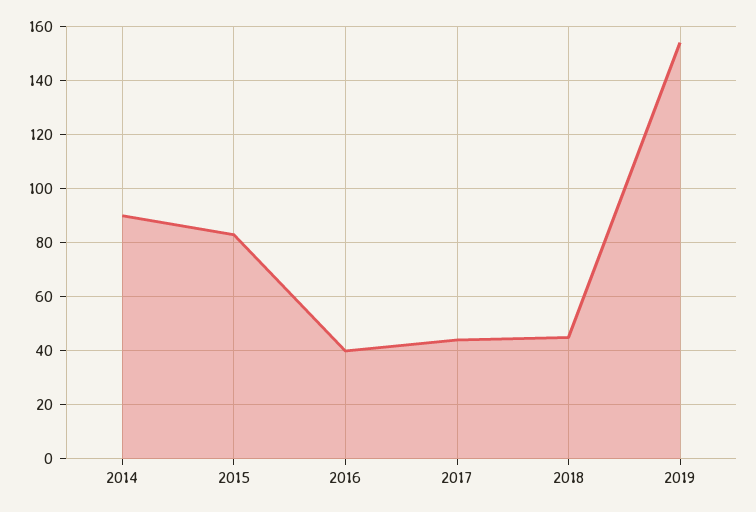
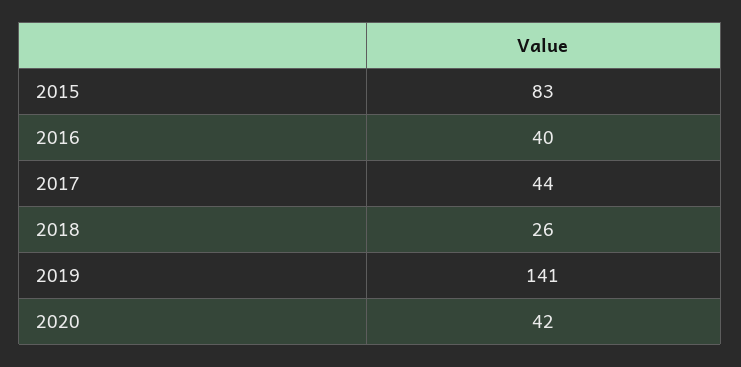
2014: 90 -> none
2018: 45 -> 26
2019: 155 -> 141
2020: none -> 42

